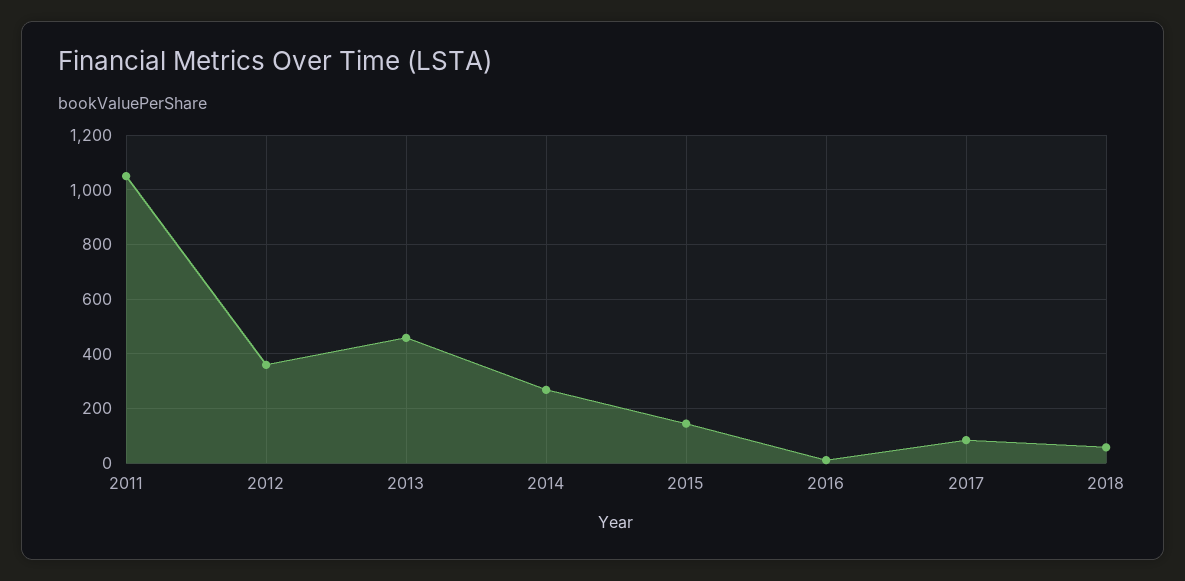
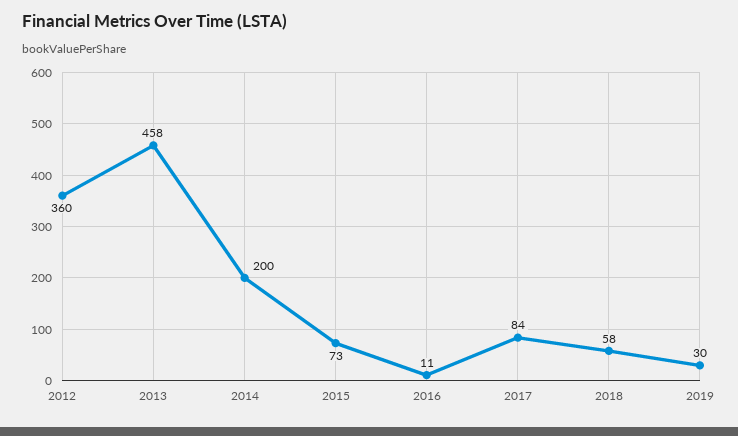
2011: 1050 -> none
2014: 275 -> 200
2015: 150 -> 73
2019: none -> 30

